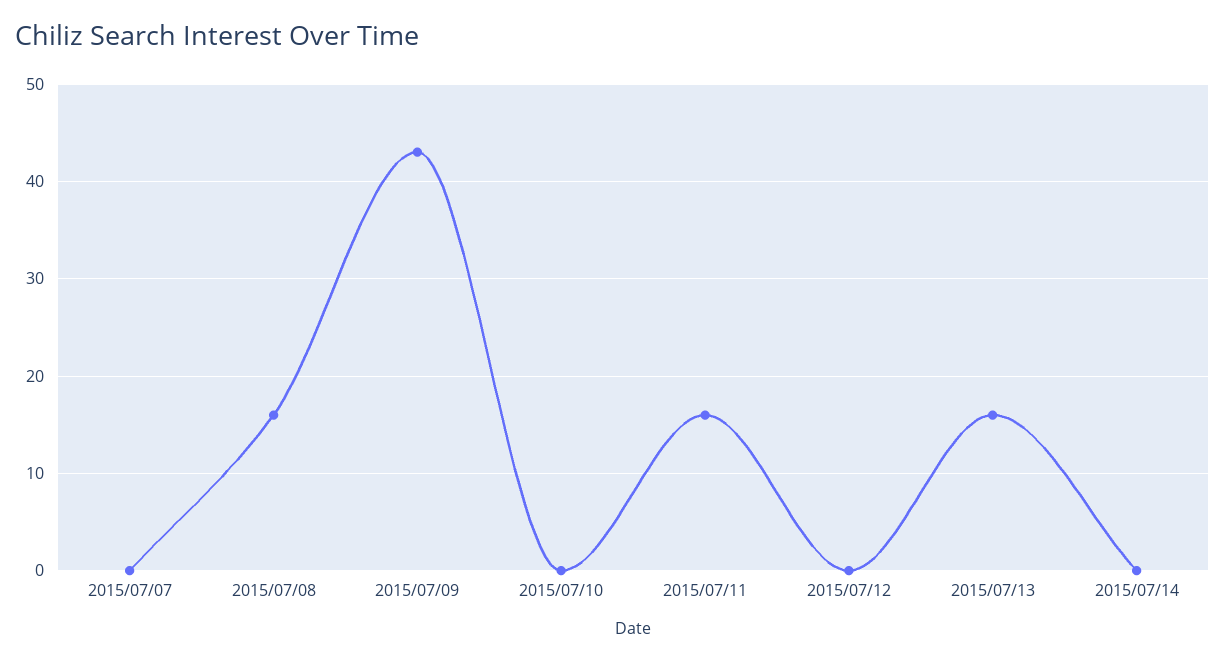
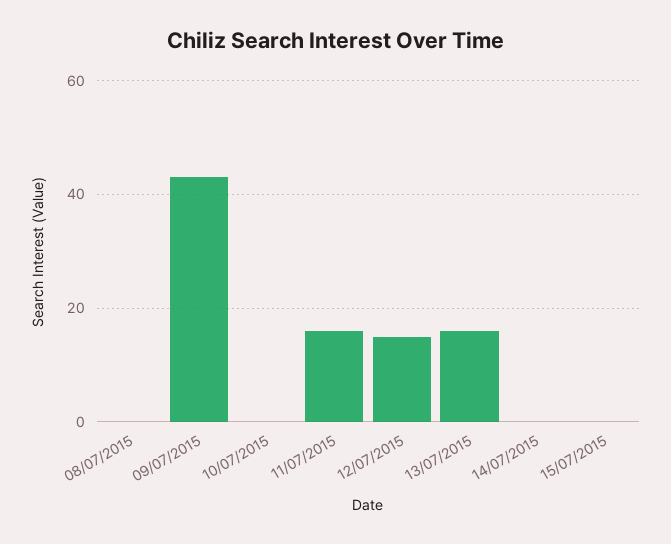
2015/07/07: 0 -> none
2015/07/08: 16 -> 0
2015/07/12: 0 -> 15
15/07/2015: none -> 0

